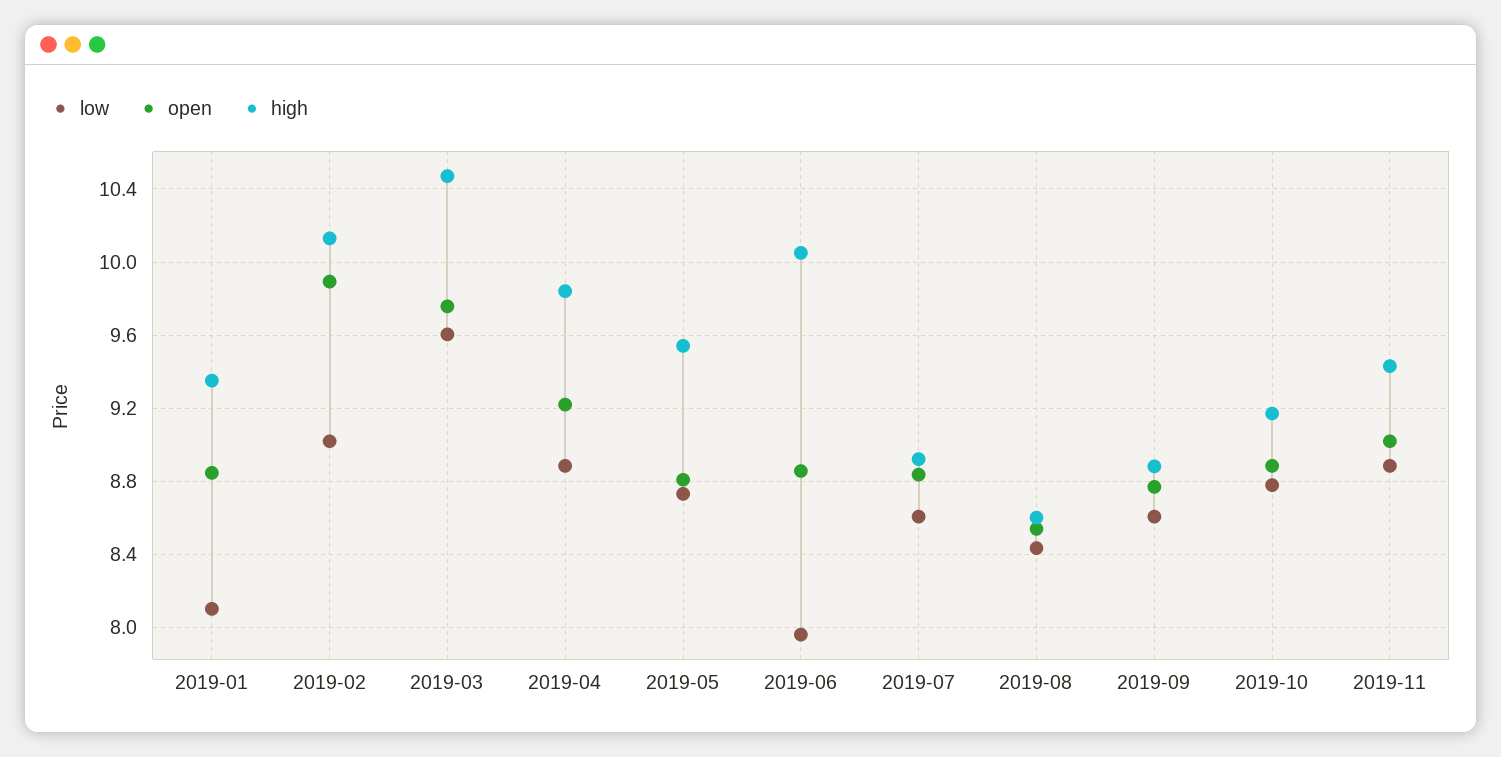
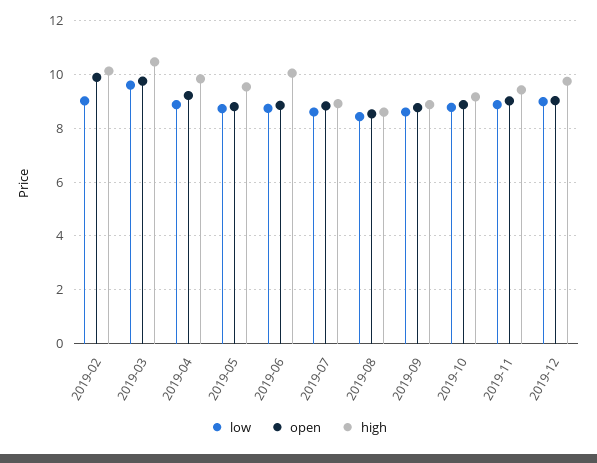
low, 2019-01: 8.1 -> none
open, 2019-01: 8.85 -> none
high, 2019-01: 9.35 -> none
low, 2019-06: 7.95 -> 8.75
low, 2019-12: none -> 9
open, 2019-12: none -> 9
high, 2019-12: none -> 9.75

